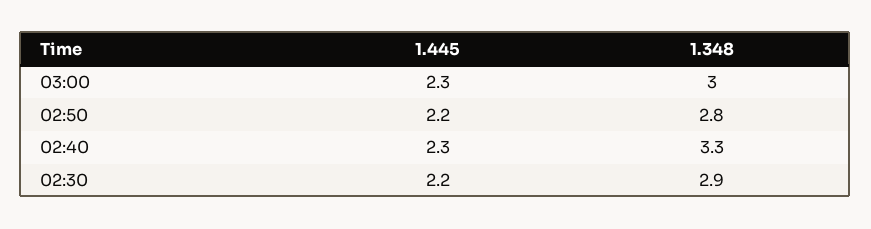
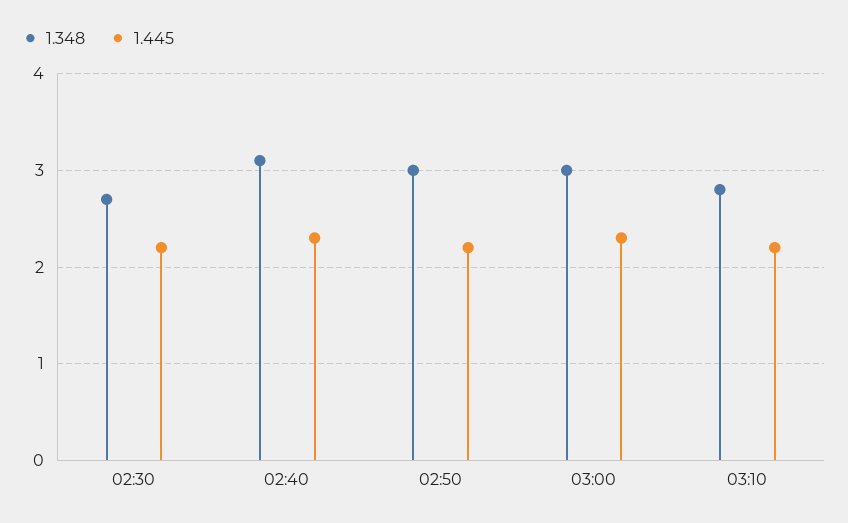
1.348, 02:50: 2.8 -> 3
1.348, 02:40: 3.3 -> 3.1
1.348, 02:30: 2.9 -> 2.7
1.348, 03:10: none -> 2.8
1.445, 03:10: none -> 2.2

